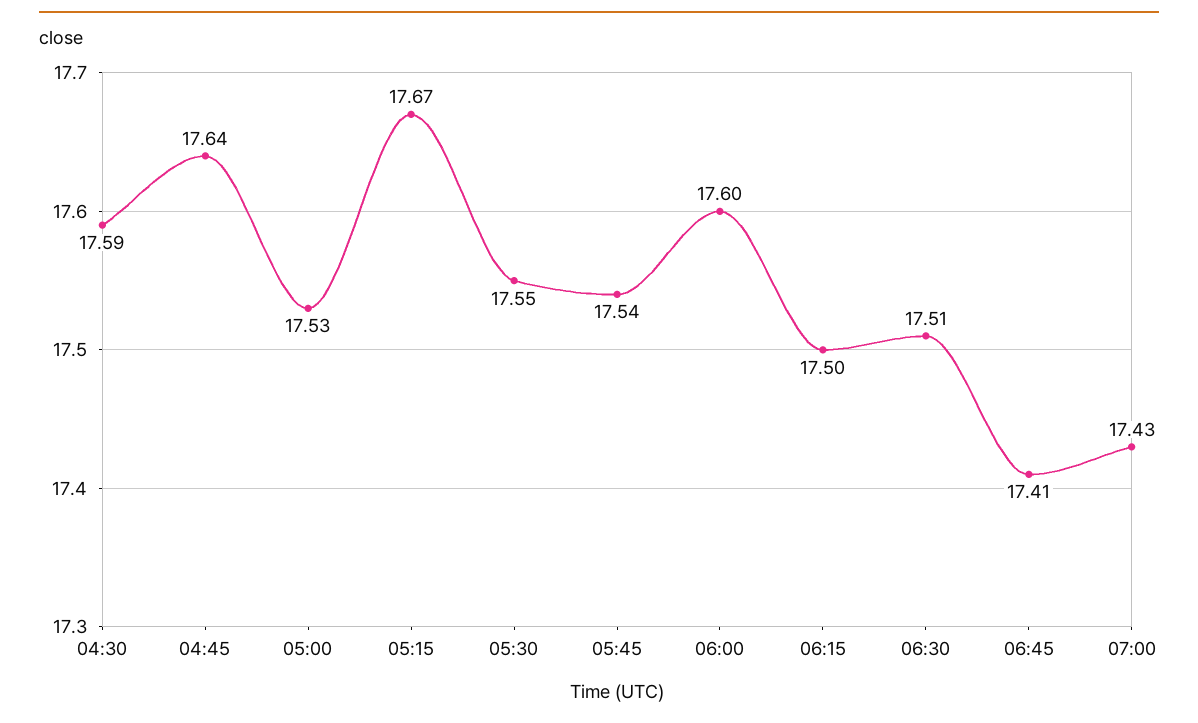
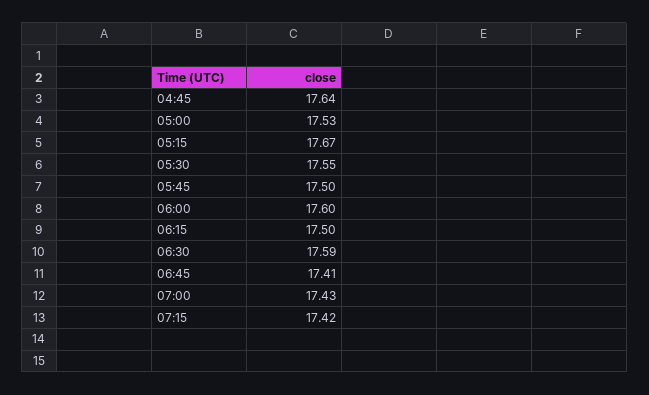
04:30: 17.59 -> none
05:45: 17.54 -> 17.5
06:30: 17.51 -> 17.59
07:15: none -> 17.42

